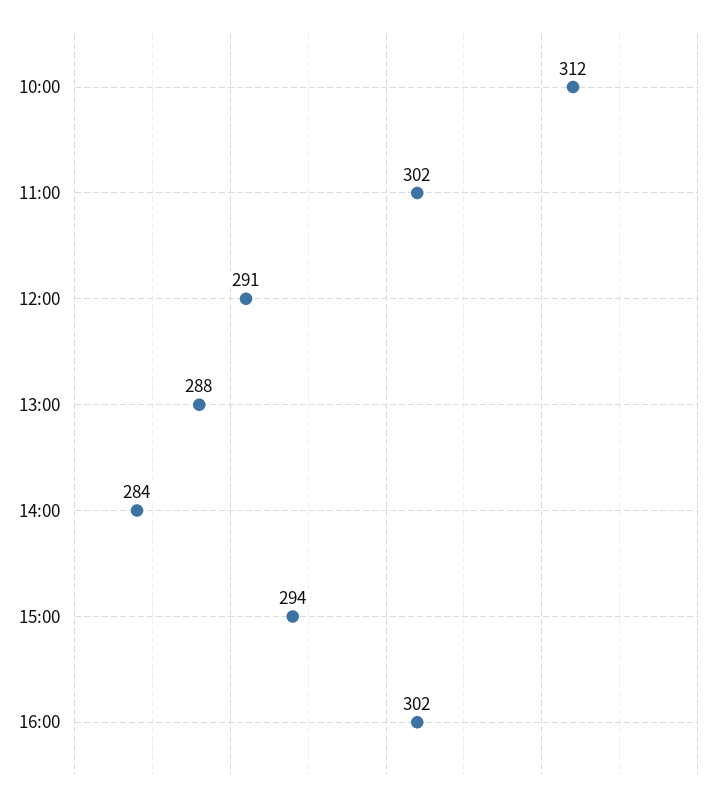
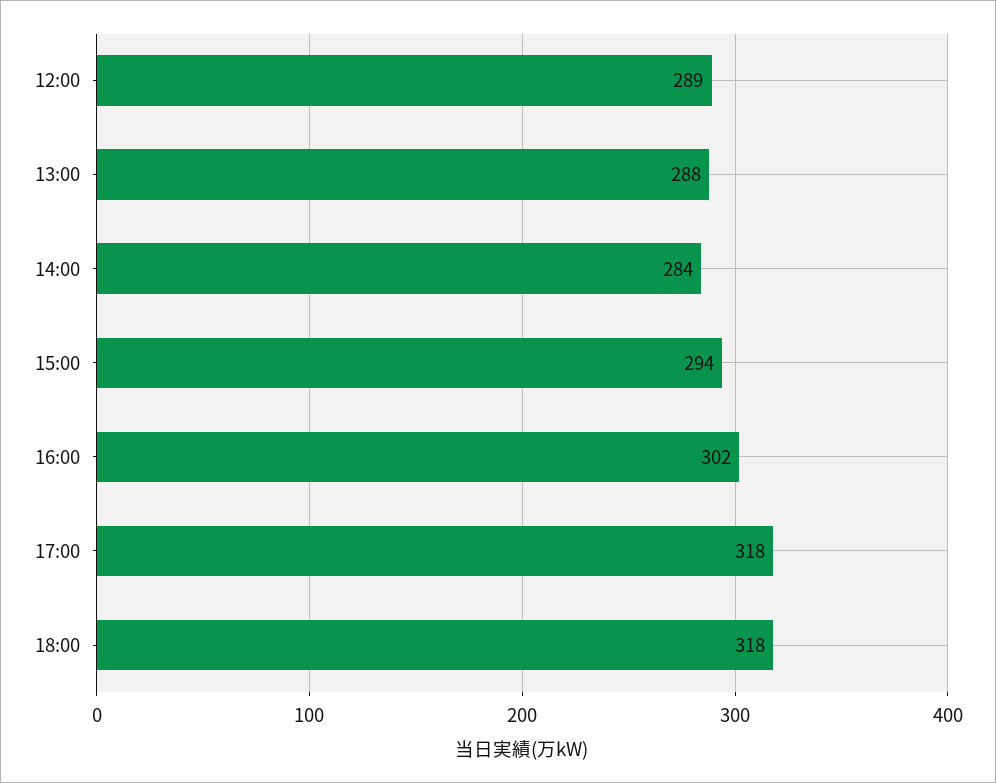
10:00: 312 -> none
11:00: 302 -> none
12:00: 291 -> 289
17:00: none -> 318
18:00: none -> 318

